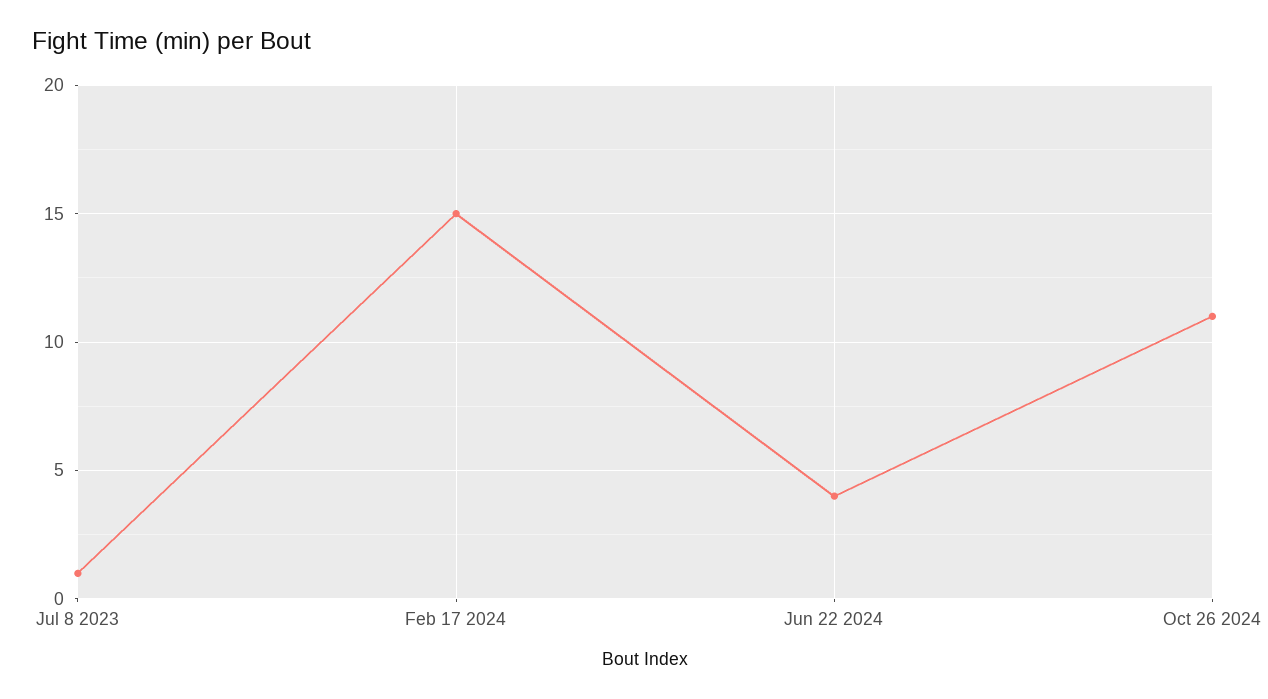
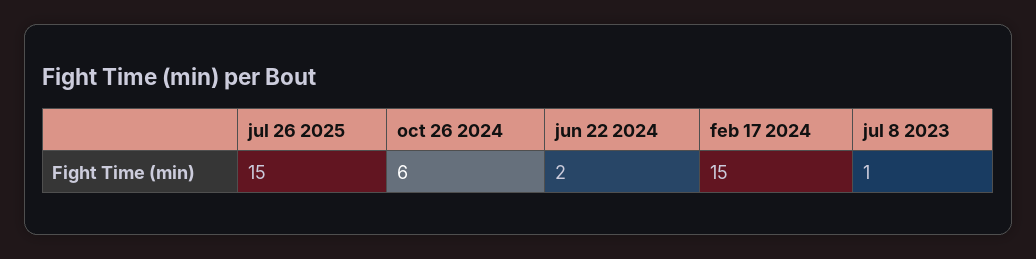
Jun 22 2024: 4 -> 2
Oct 26 2024: 11 -> 6
jul 26 2025: none -> 15

